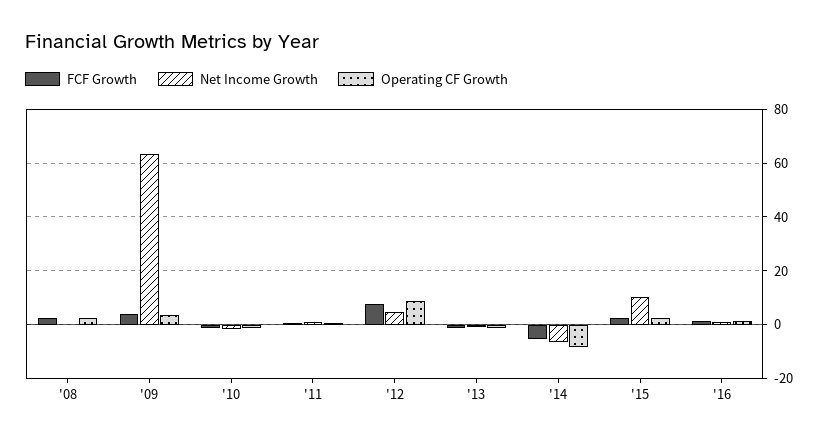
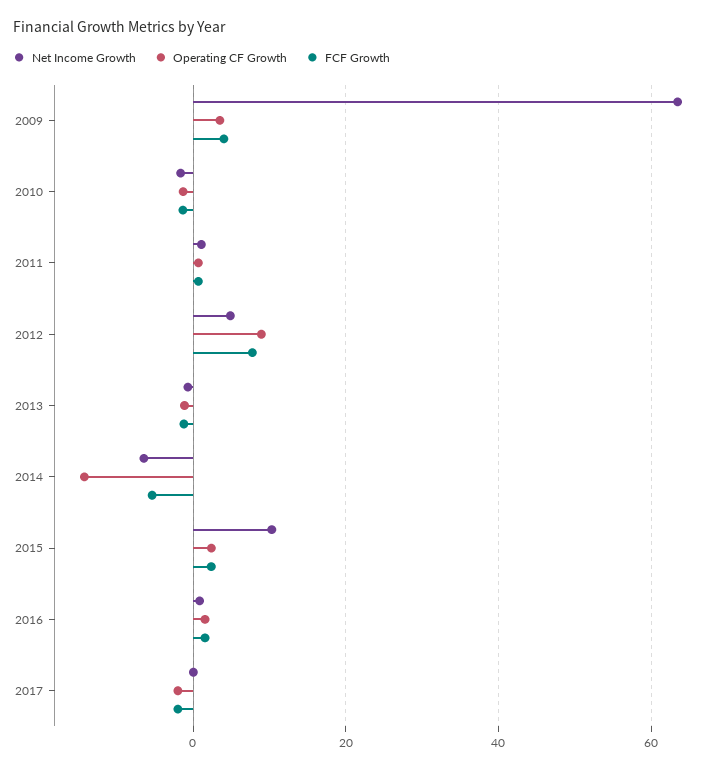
FCF Growth, '08: 2.5 -> none
Net Income Growth, '08: 0 -> none
Operating CF Growth, '08: 2.5 -> none
Operating CF Growth, '14: -7.5 -> -14
Net Income Growth, 2017: none -> 0
Operating CF Growth, 2017: none -> -2
FCF Growth, 2017: none -> -2

